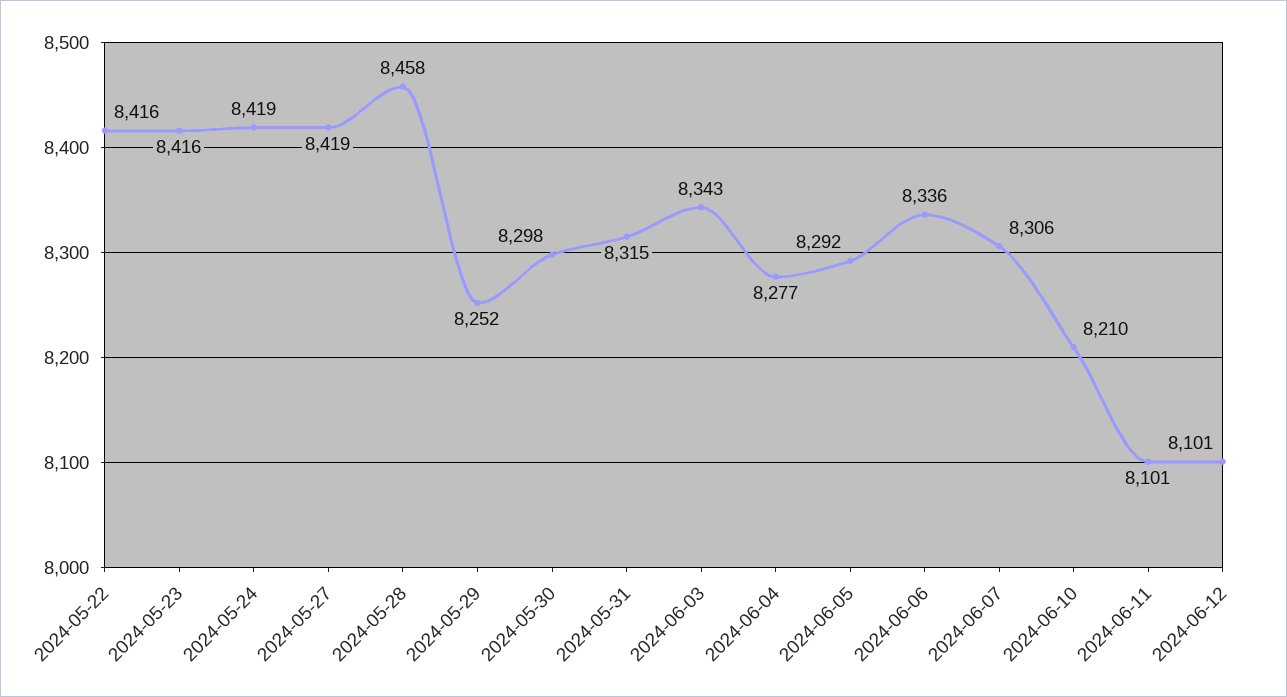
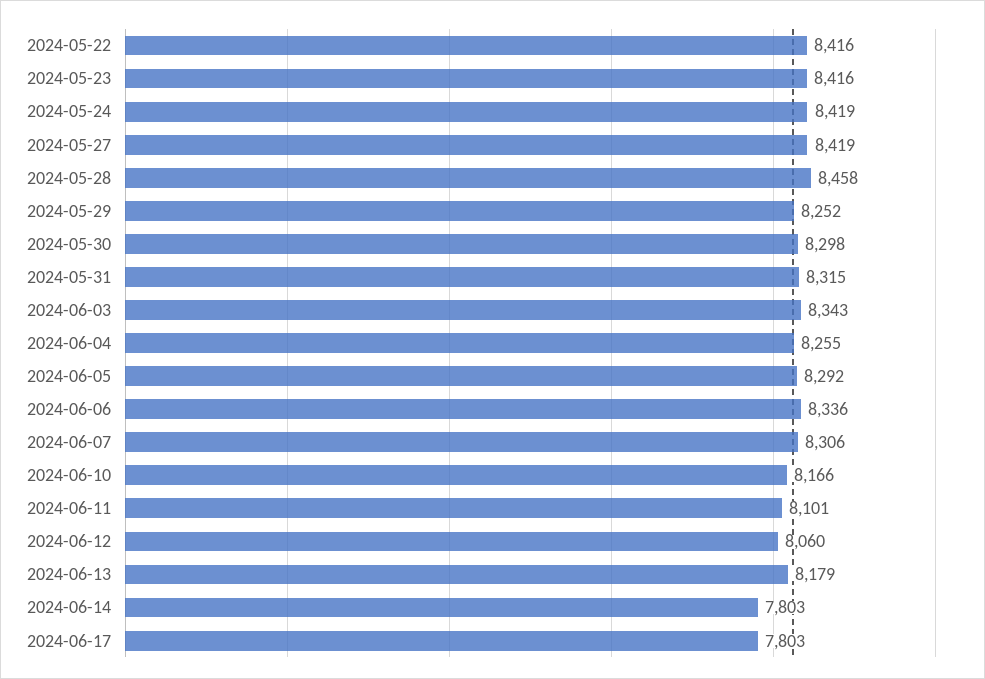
2024-06-04: 8277 -> 8255
2024-06-10: 8210 -> 8166
2024-06-12: 8101 -> 8060
2024-06-13: none -> 8179
2024-06-14: none -> 7803
2024-06-17: none -> 7803

